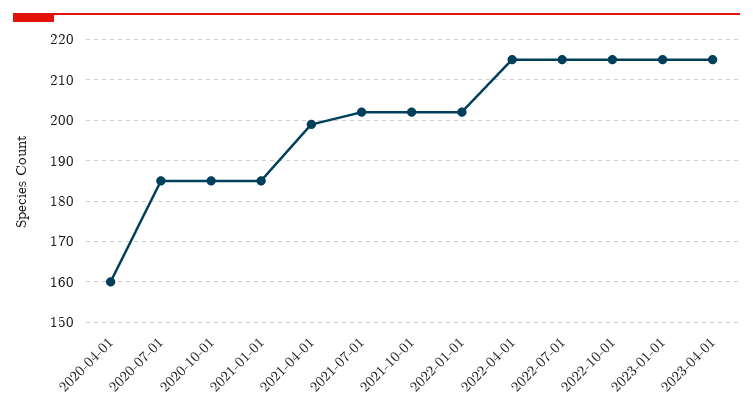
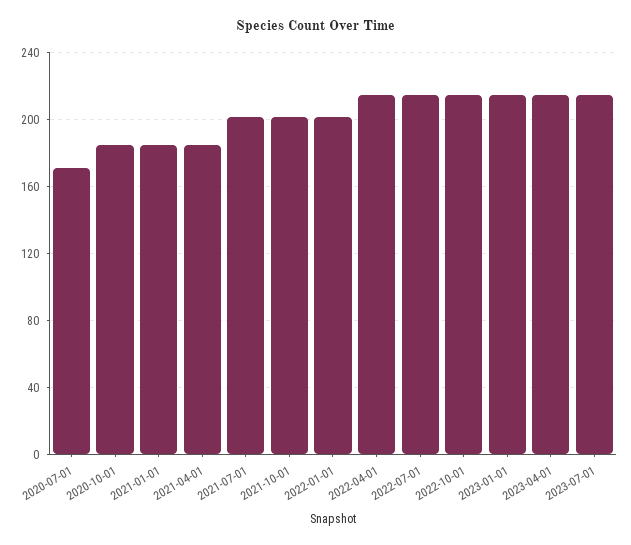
2020-04-01: 160 -> none
2020-07-01: 185 -> 170
2021-04-01: 200 -> 185
2023-07-01: none -> 215

